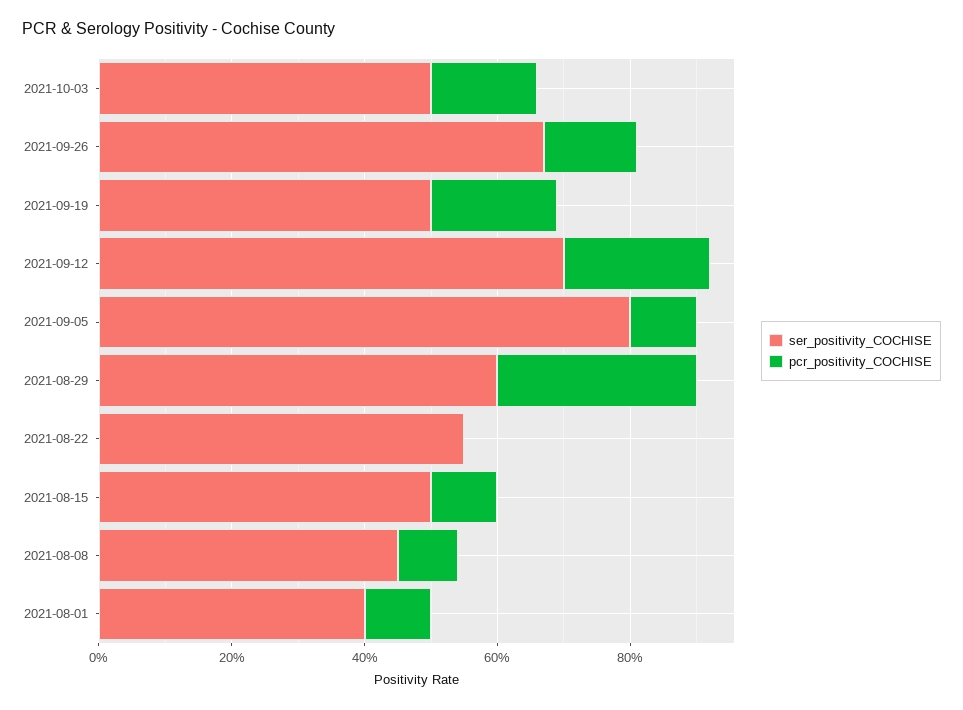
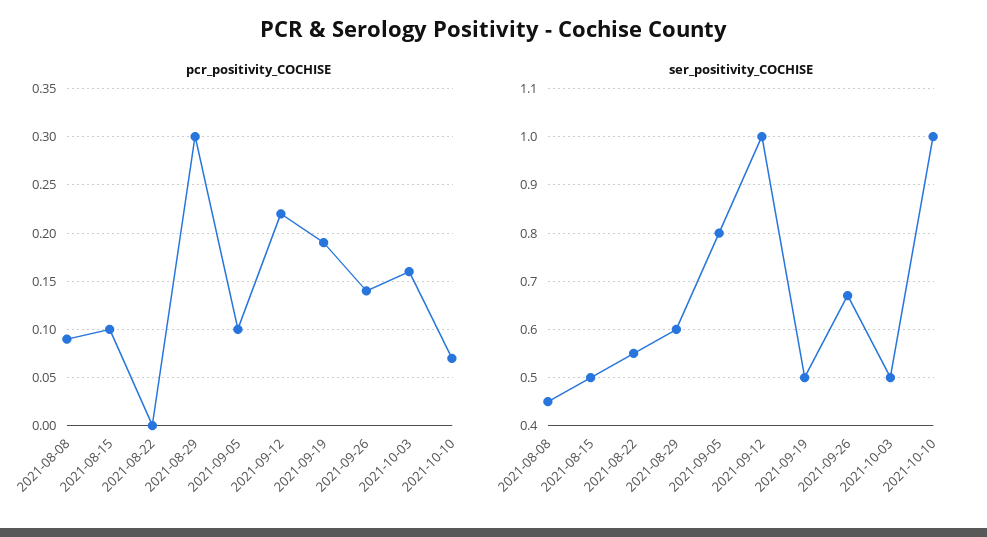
ser_positivity_COCHISE, 2021-09-12: 0.7 -> 1
ser_positivity_COCHISE, 2021-08-01: 0.4 -> none
pcr_positivity_COCHISE, 2021-08-01: 0.1 -> none
pcr_positivity_COCHISE, 2021-10-10: none -> 0.07
ser_positivity_COCHISE, 2021-10-10: none -> 1

